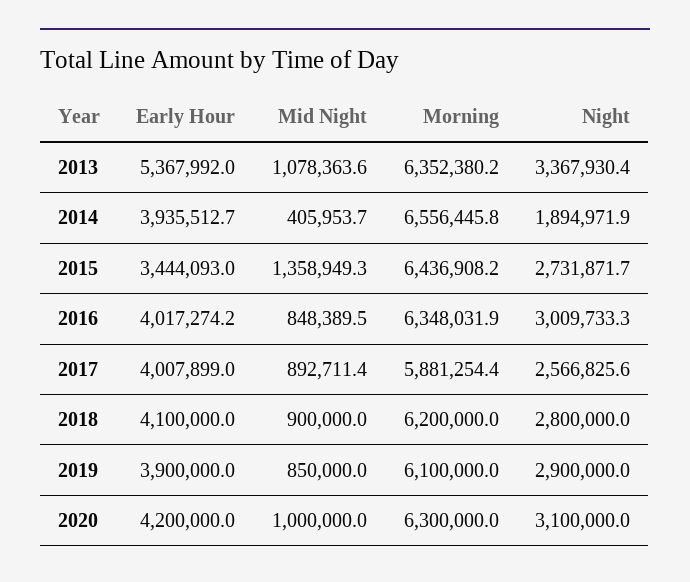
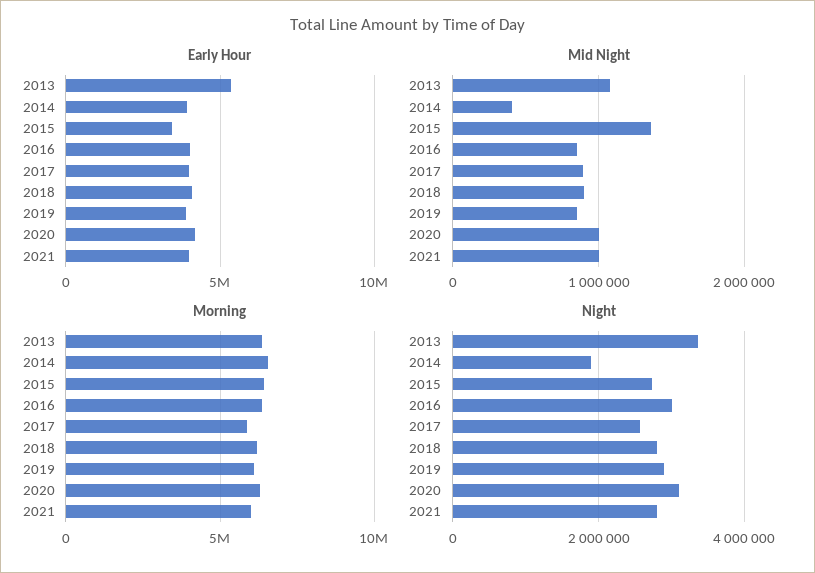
Early Hour, 2021: none -> 4000000
Mid Night, 2021: none -> 1000000
Morning, 2021: none -> 6000000
Night, 2021: none -> 2800000

